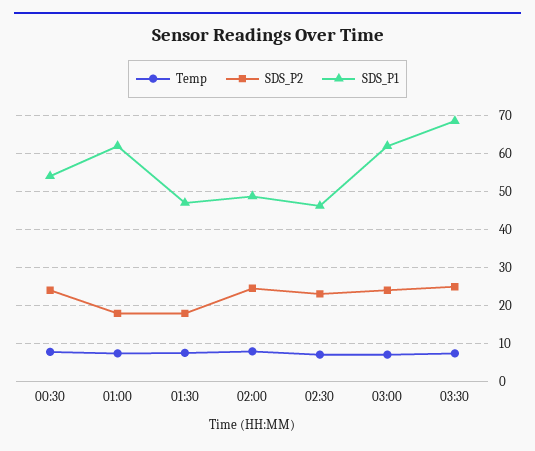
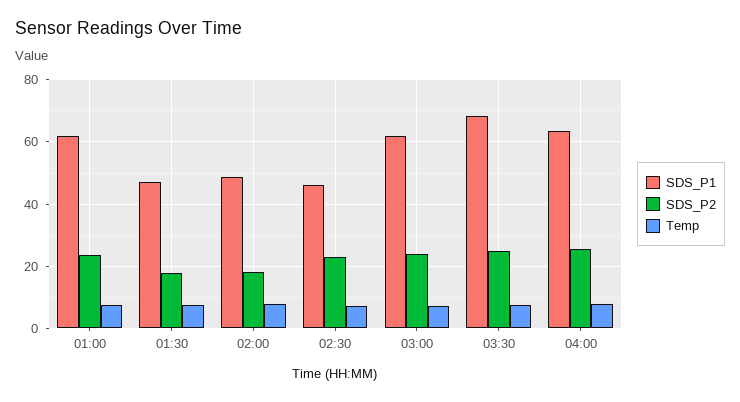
Temp, 00:30: 8 -> none
SDS_P2, 00:30: 24 -> none
SDS_P1, 00:30: 54 -> none
SDS_P2, 01:00: 18 -> 24
SDS_P2, 02:00: 24 -> 18
SDS_P1, 04:00: none -> 64
SDS_P2, 04:00: none -> 26
Temp, 04:00: none -> 8

